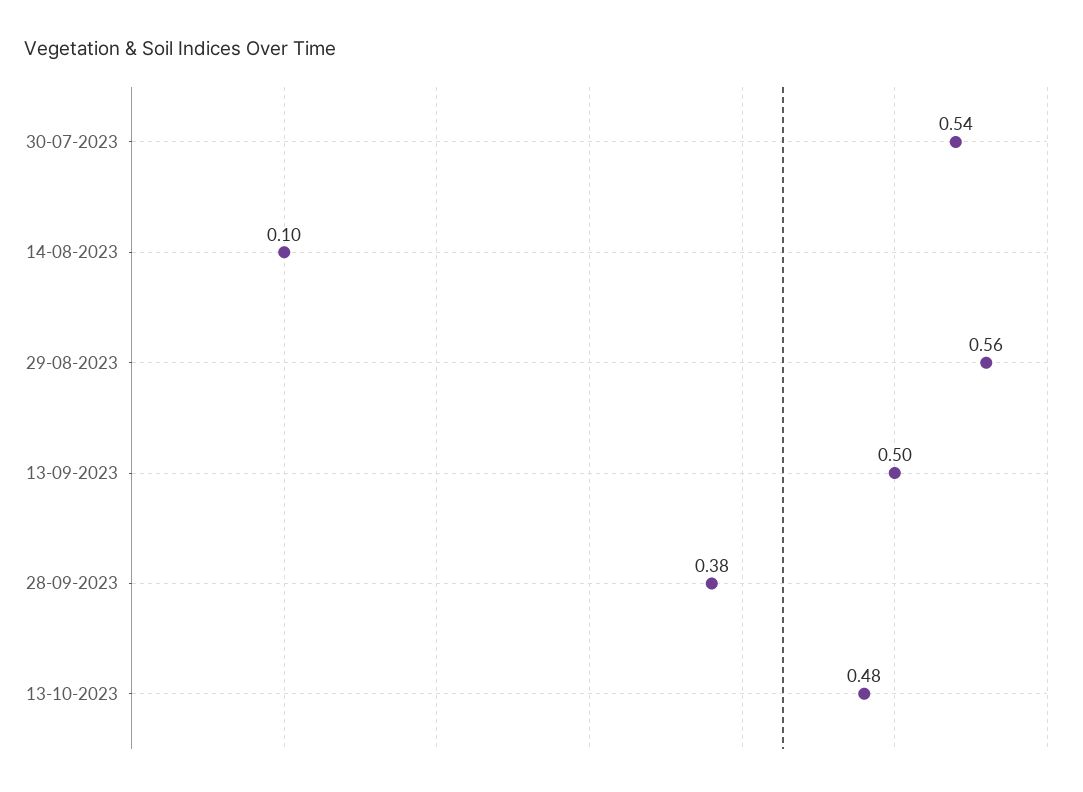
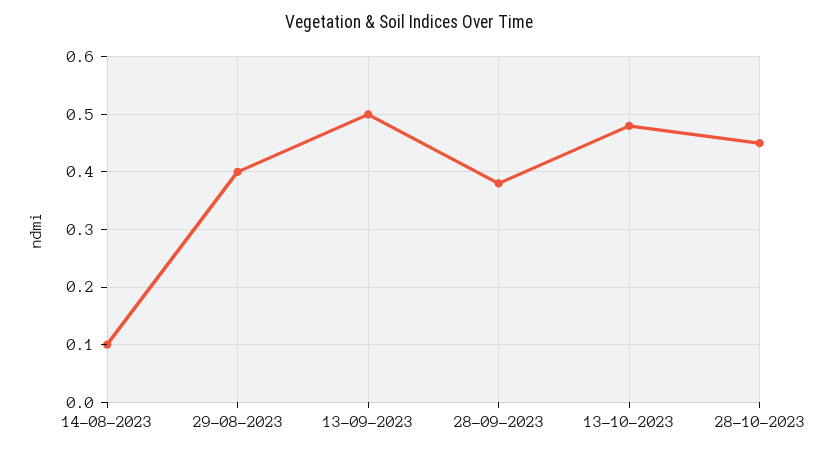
30-07-2023: 0.54 -> none
29-08-2023: 0.56 -> 0.4
28-10-2023: none -> 0.45

